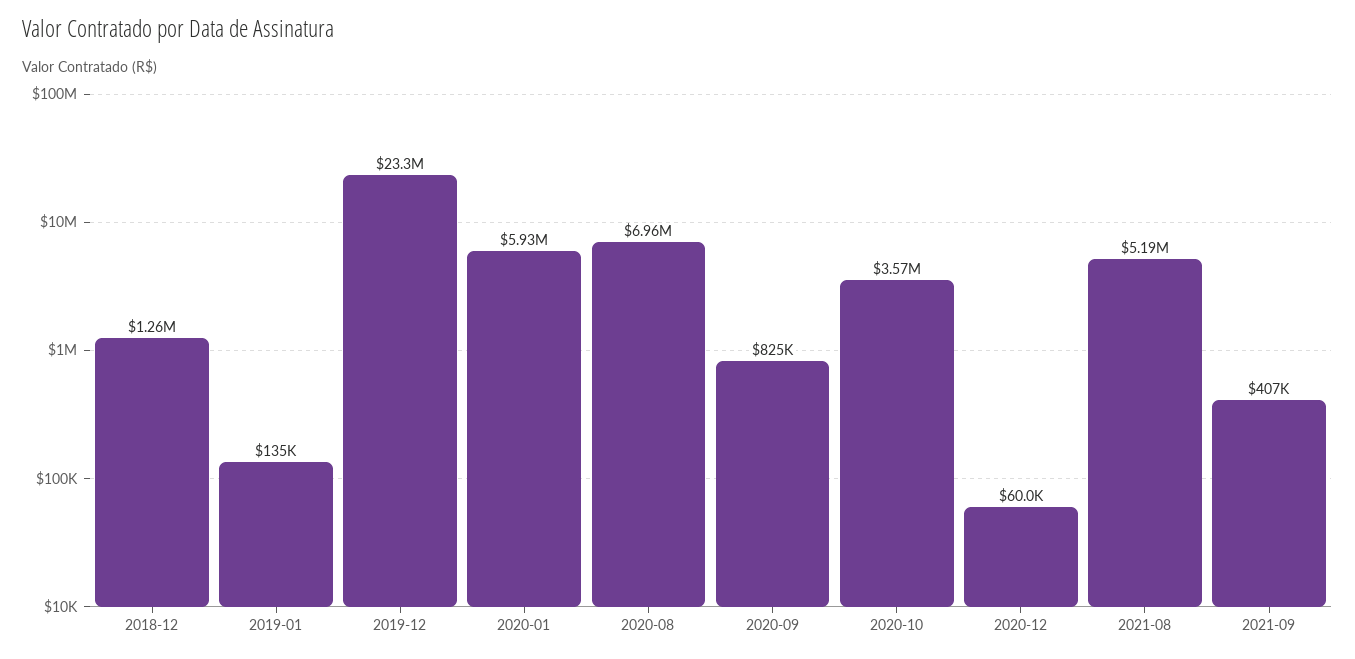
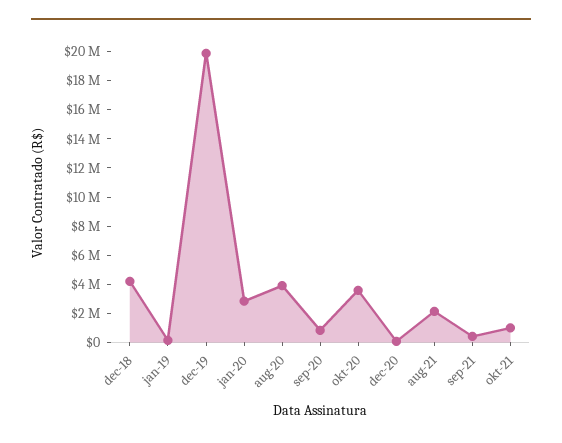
2018-12: 1260000 -> 4000000
2019-12: 23300000 -> 20000000
2020-01: 5930000 -> 3000000
2020-08: 6960000 -> 4000000
2021-08: 5190000 -> 2000000
okt-21: none -> 1000000

